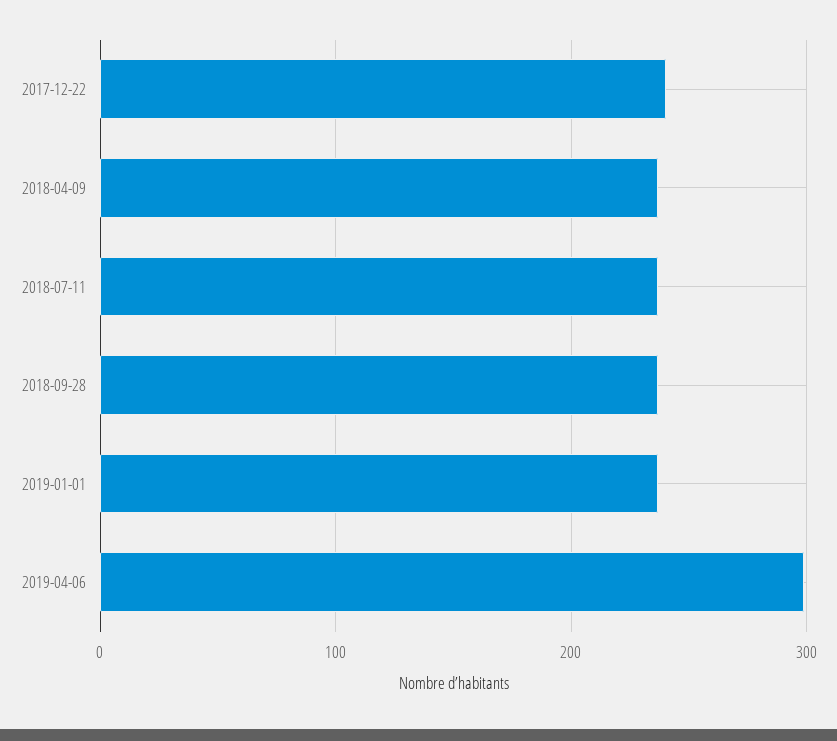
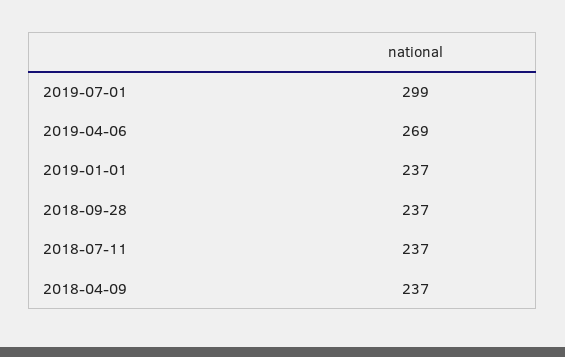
2017-12-22: 240 -> none
2019-04-06: 300 -> 269
2019-07-01: none -> 299

